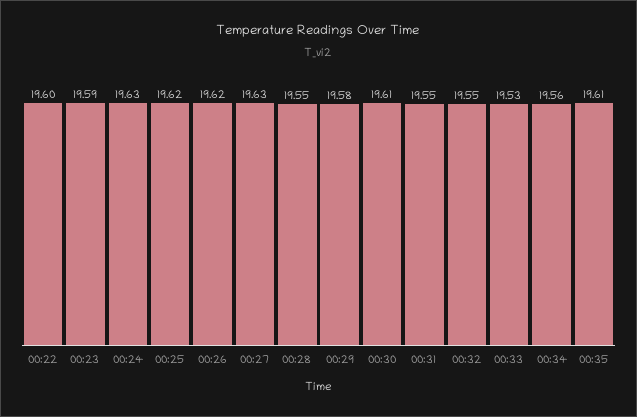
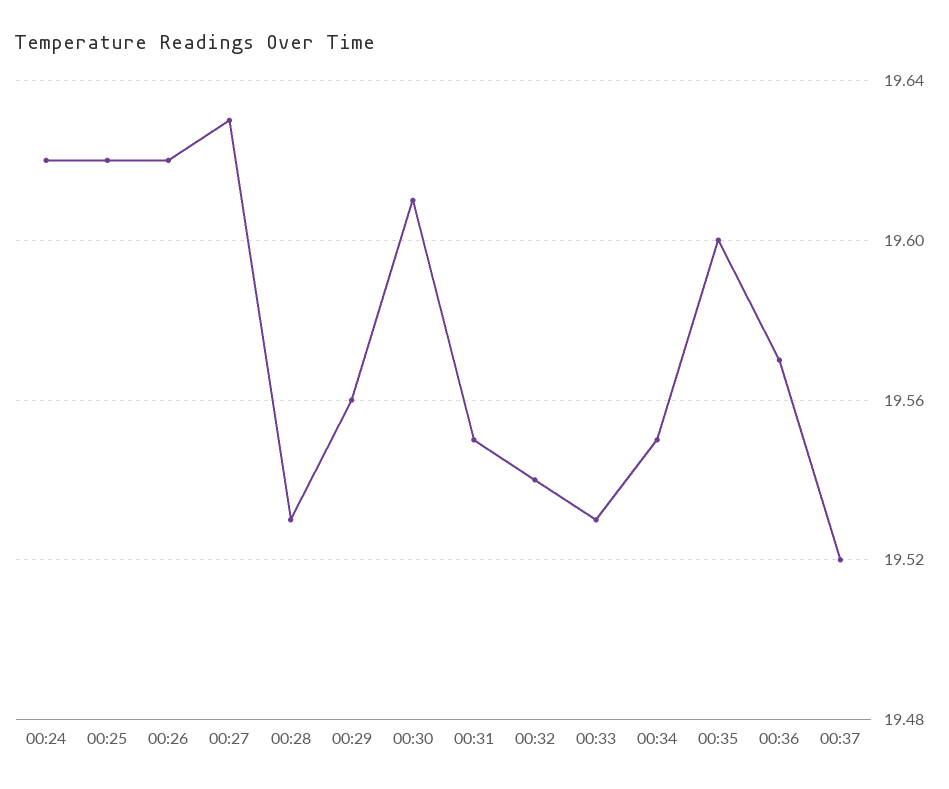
00:22: 19.6 -> none
00:23: 19.59 -> none
00:24: 19.63 -> 19.62
00:28: 19.55 -> 19.53
00:29: 19.58 -> 19.56
00:32: 19.55 -> 19.54
00:34: 19.56 -> 19.55
00:35: 19.61 -> 19.6
00:36: none -> 19.57
00:37: none -> 19.52

